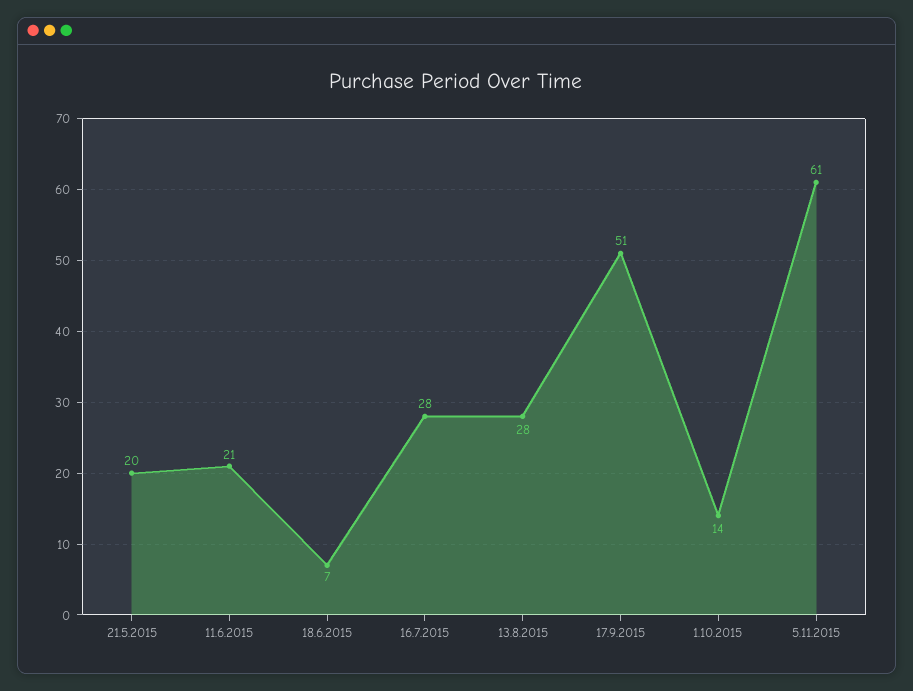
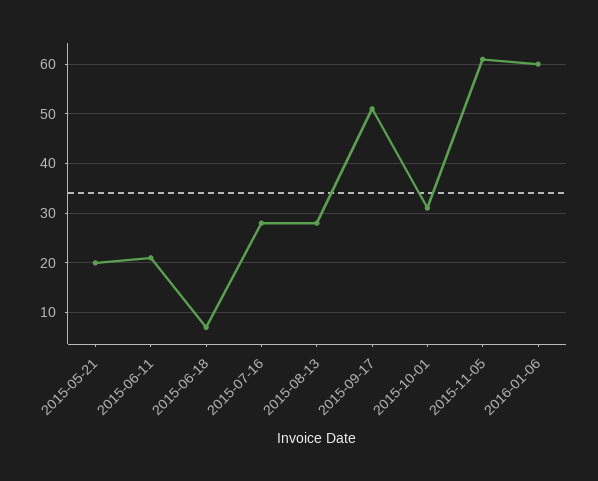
1.10.2015: 14 -> 30
2016-01-06: none -> 60

